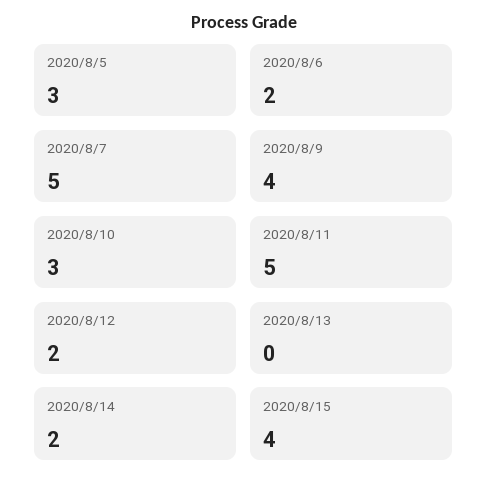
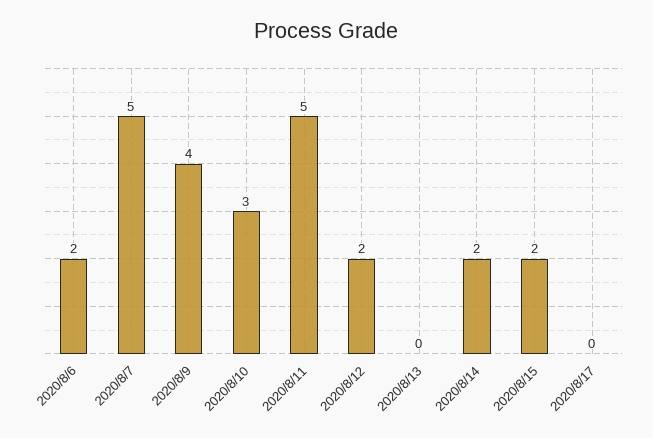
2020/8/5: 3 -> none
2020/8/15: 4 -> 2
2020/8/17: none -> 0

